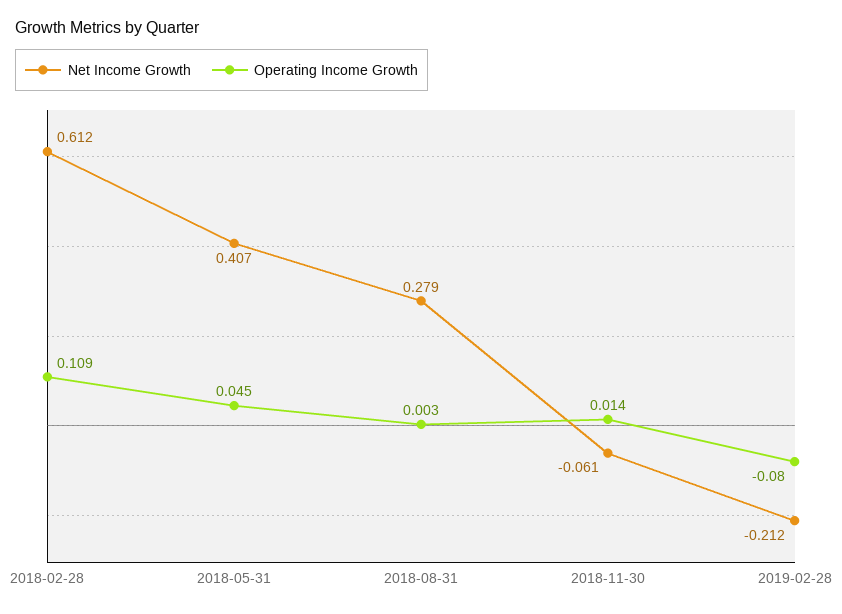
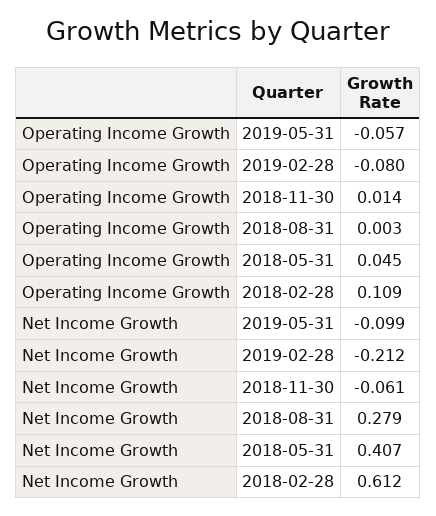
Operating Income Growth, 2019-05-31: none -> -0.057
Net Income Growth, 2019-05-31: none -> -0.099

